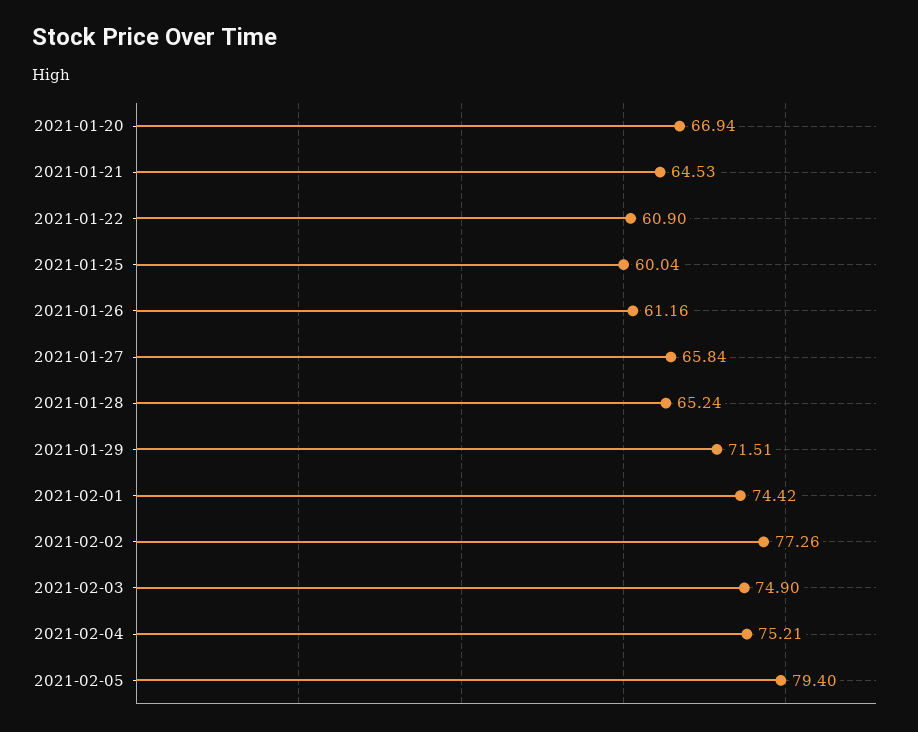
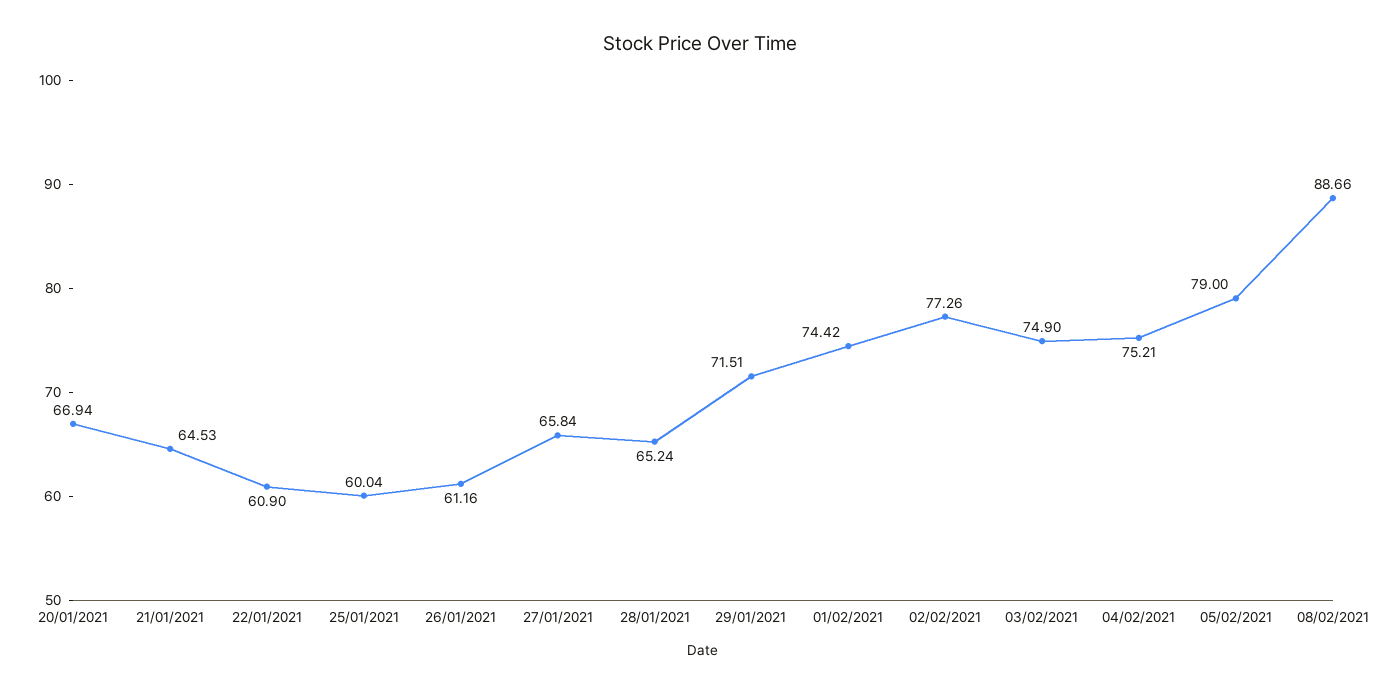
2021-02-05: 79.4 -> 79
08/02/2021: none -> 88.66

